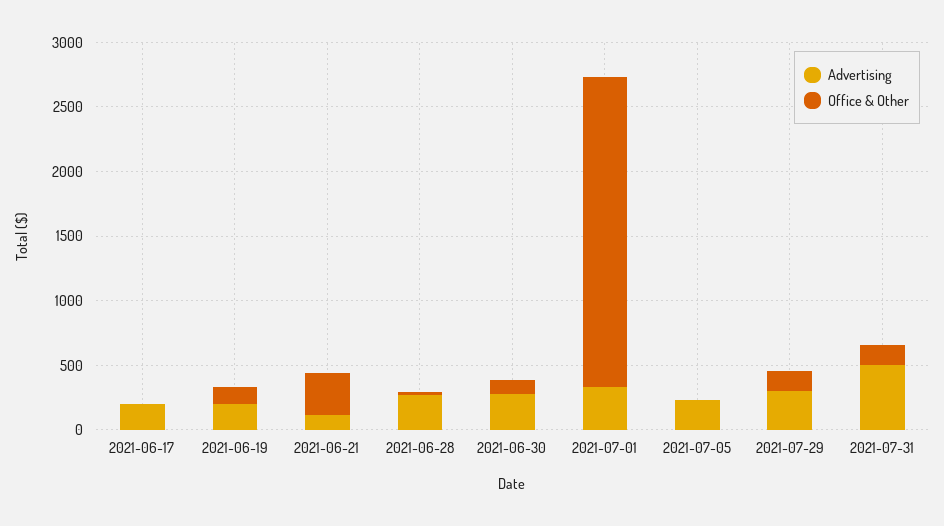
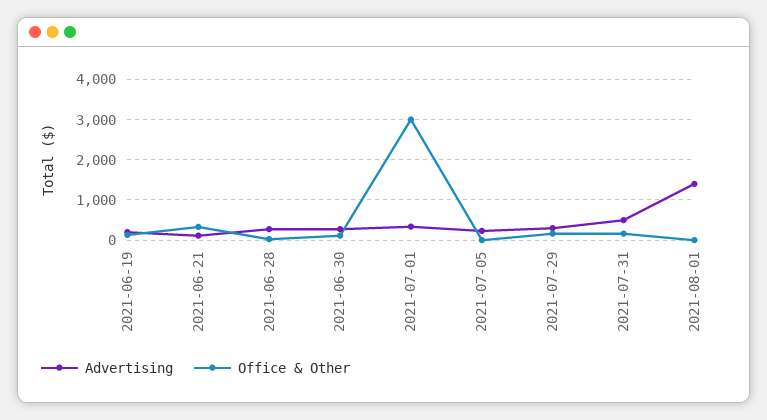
Advertising, 2021-06-17: 200 -> none
Office & Other, 2021-06-17: 0 -> none
Office & Other, 2021-07-01: 2400 -> 3000
Advertising, 2021-08-01: none -> 1400
Office & Other, 2021-08-01: none -> 0

